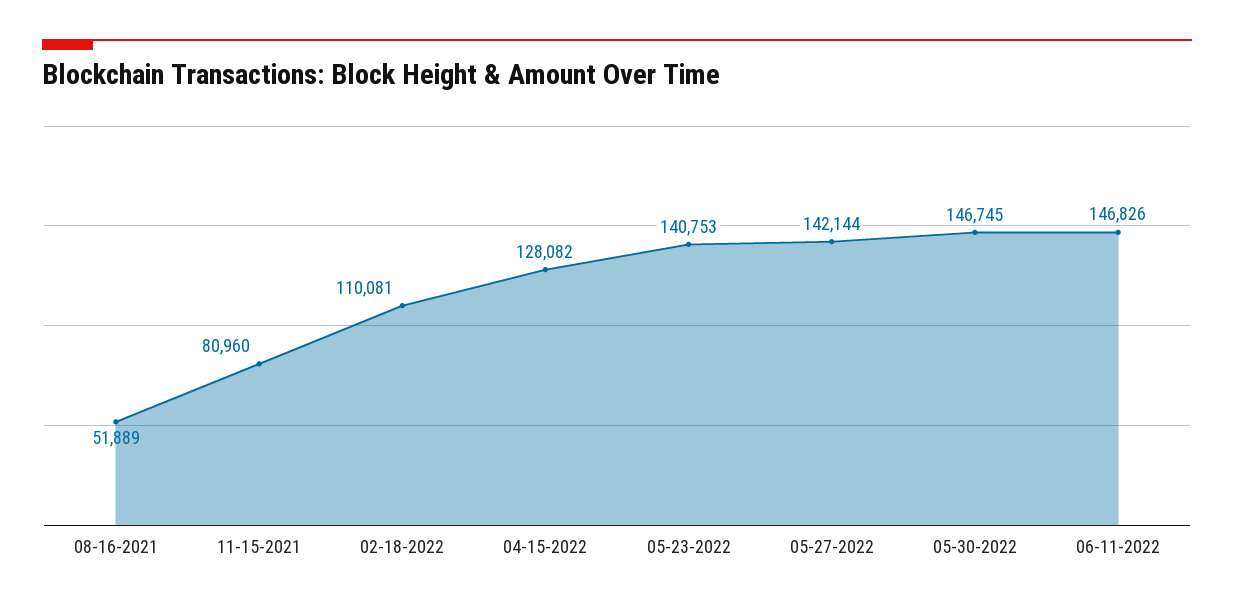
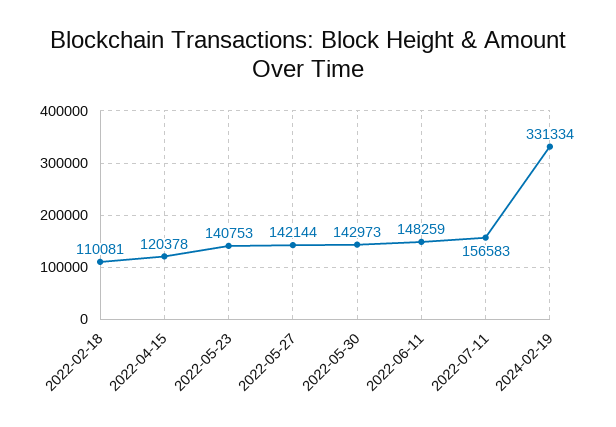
08-16-2021: 51889 -> none
11-15-2021: 80960 -> none
04-15-2022: 128082 -> 120378
05-30-2022: 146745 -> 142973
06-11-2022: 146826 -> 148259
2022-07-11: none -> 156583
2024-02-19: none -> 331334

